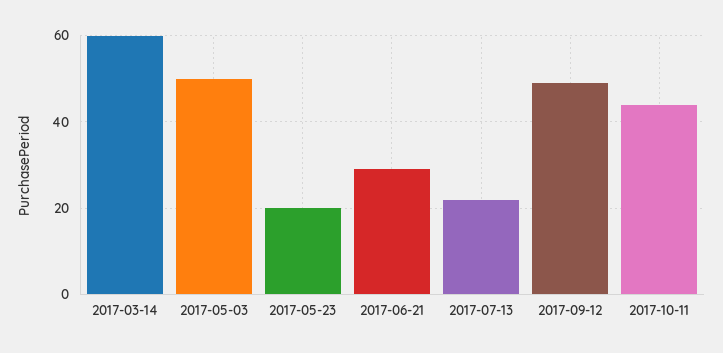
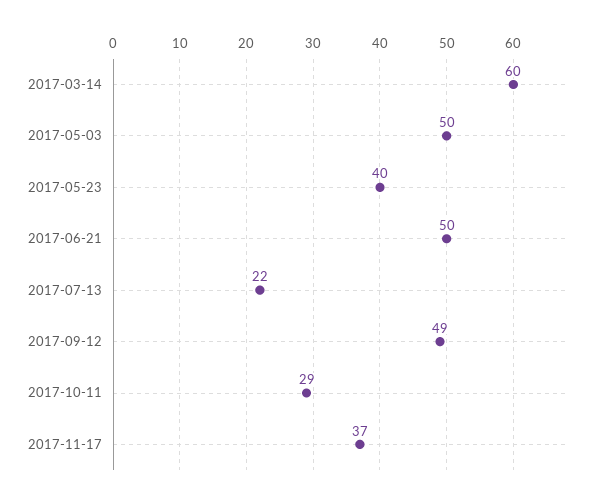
2017-05-23: 20 -> 40
2017-06-21: 30 -> 50
2017-10-11: 45 -> 29
2017-11-17: none -> 37

